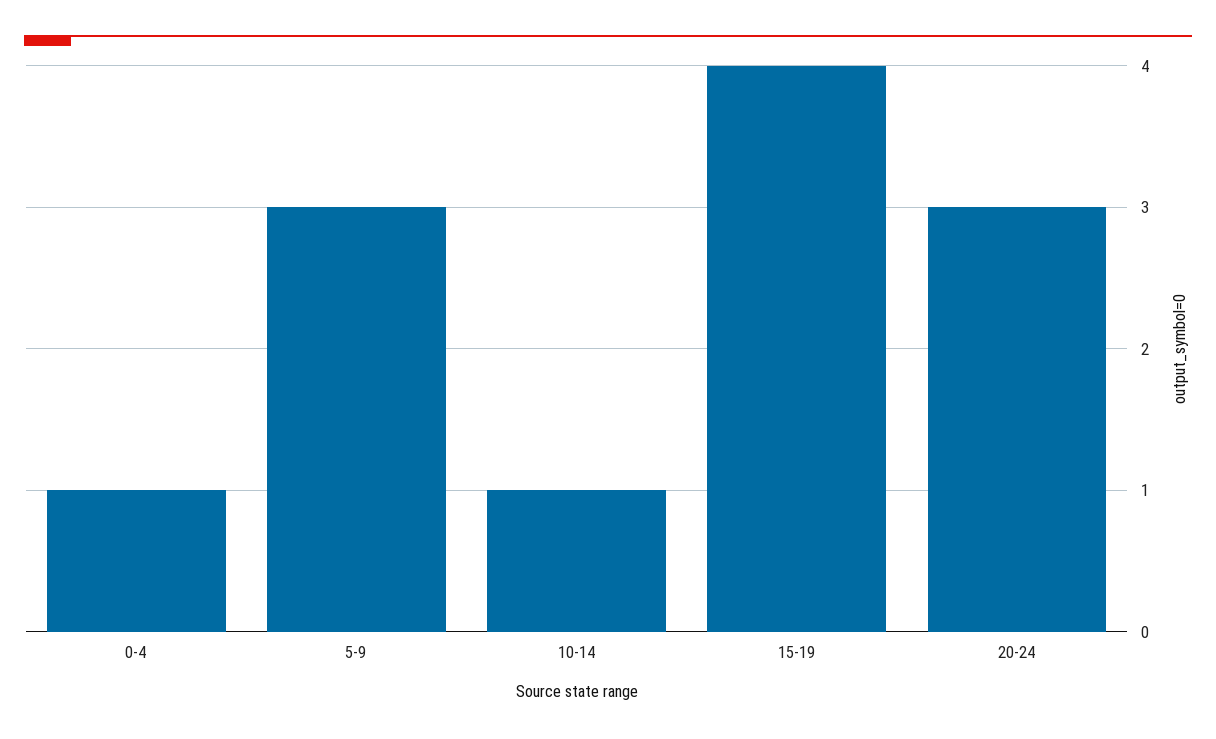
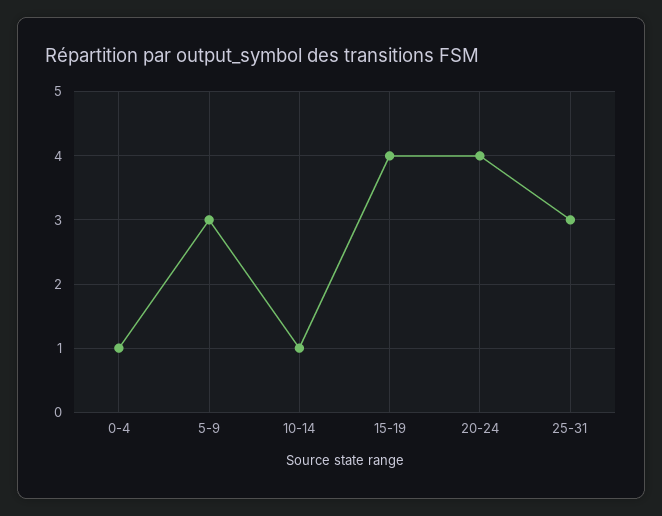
20-24: 3 -> 4
25-31: none -> 3

